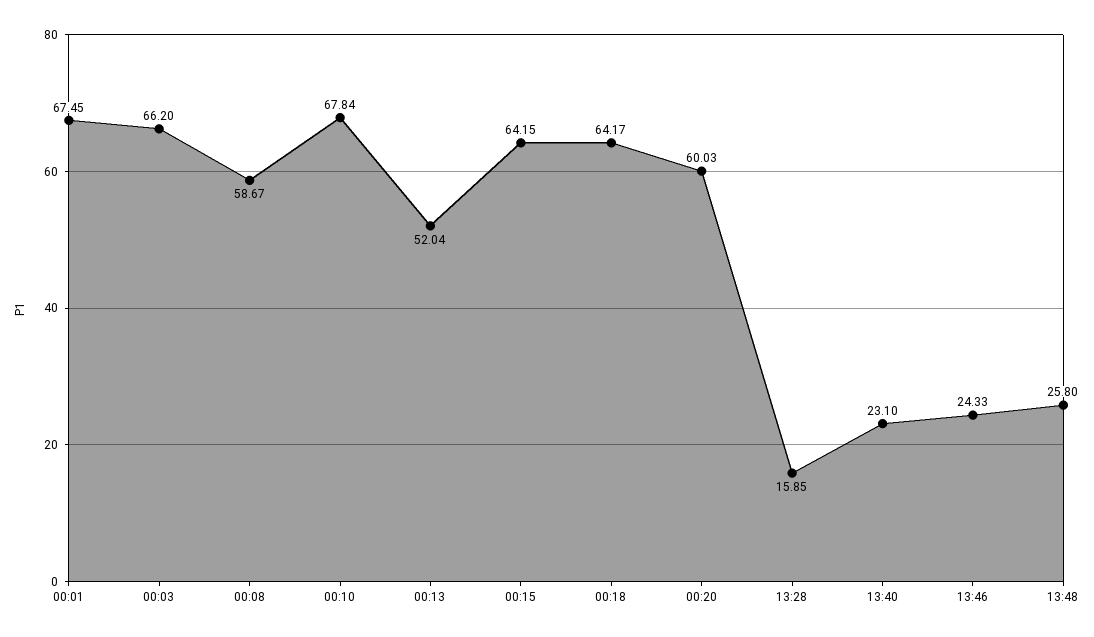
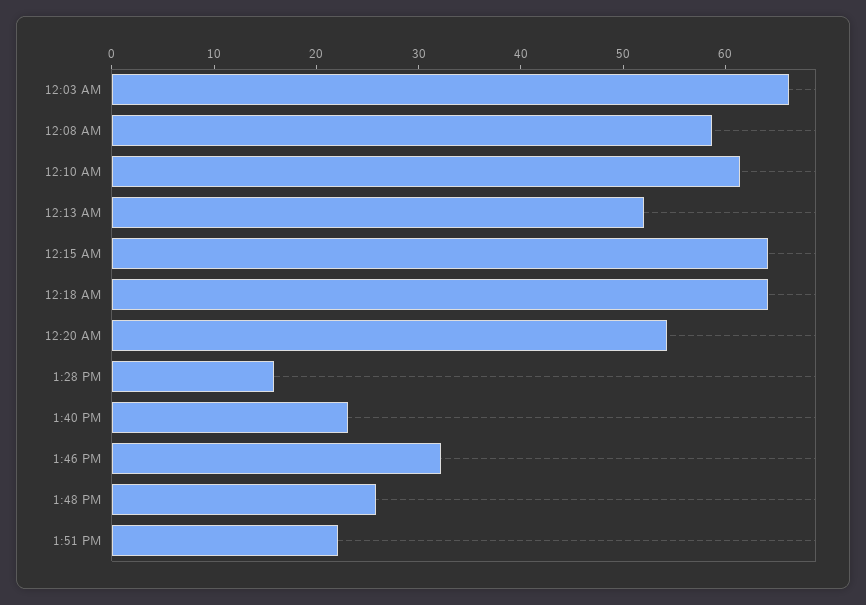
00:01: 67.45 -> none
00:10: 67.84 -> 62
00:20: 60.03 -> 54
13:46: 24.33 -> 32
1:51 PM: none -> 22

